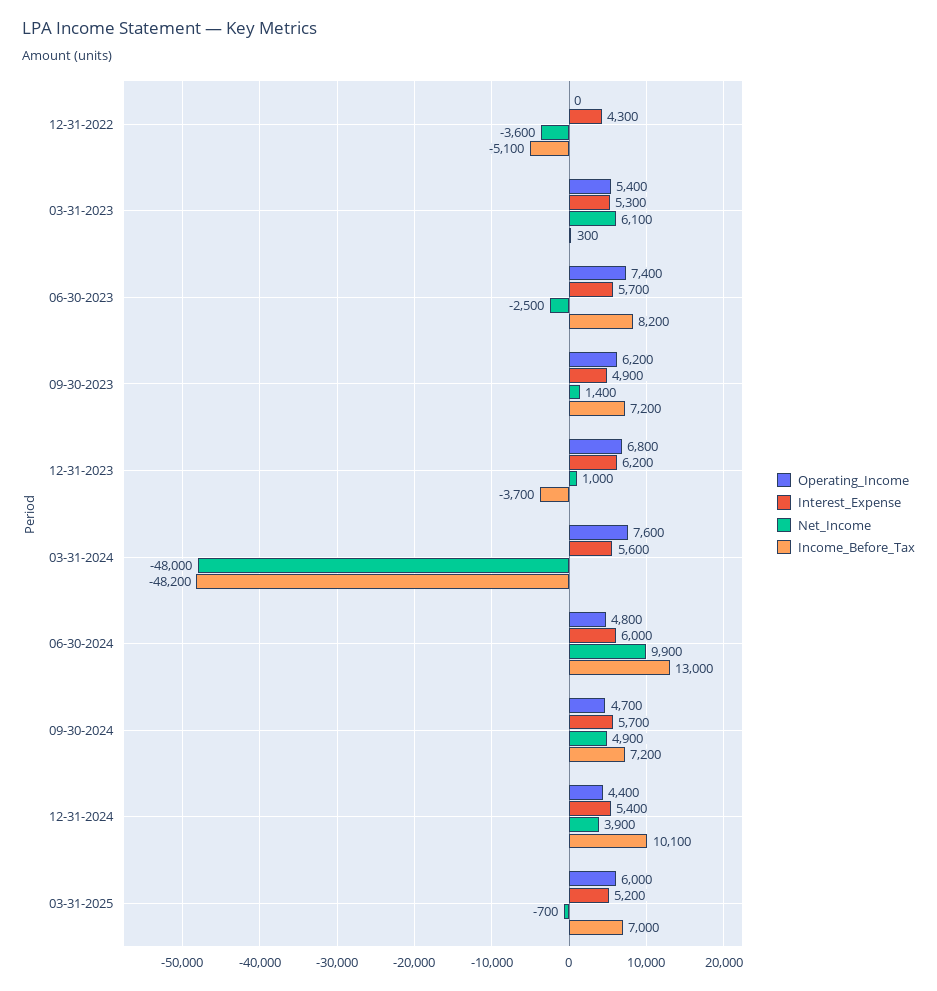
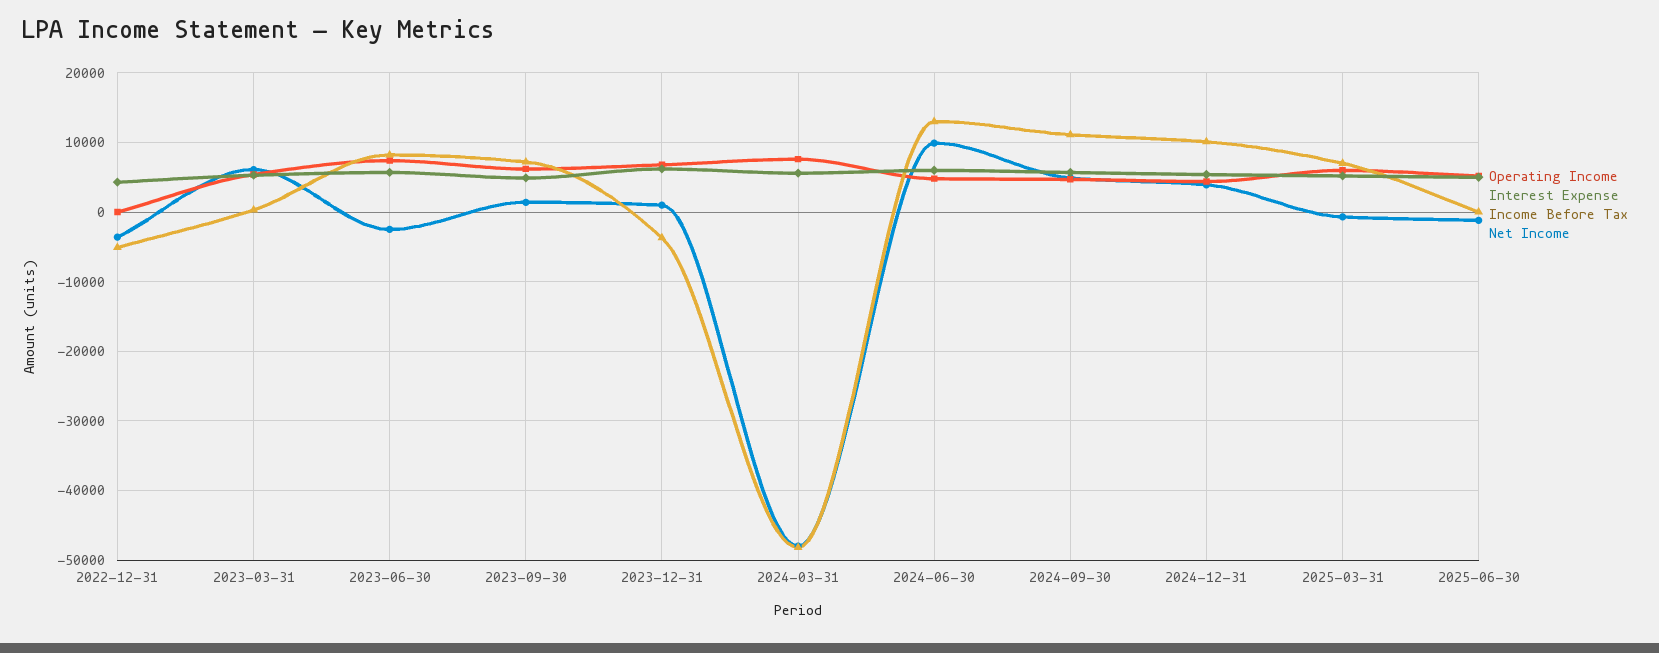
Income_Before_Tax, 09-30-2024: 7200 -> 11000
Operating_Income, 2025-06-30: none -> 5000
Interest_Expense, 2025-06-30: none -> 5000
Income_Before_Tax, 2025-06-30: none -> 0
Net_Income, 2025-06-30: none -> -1000

